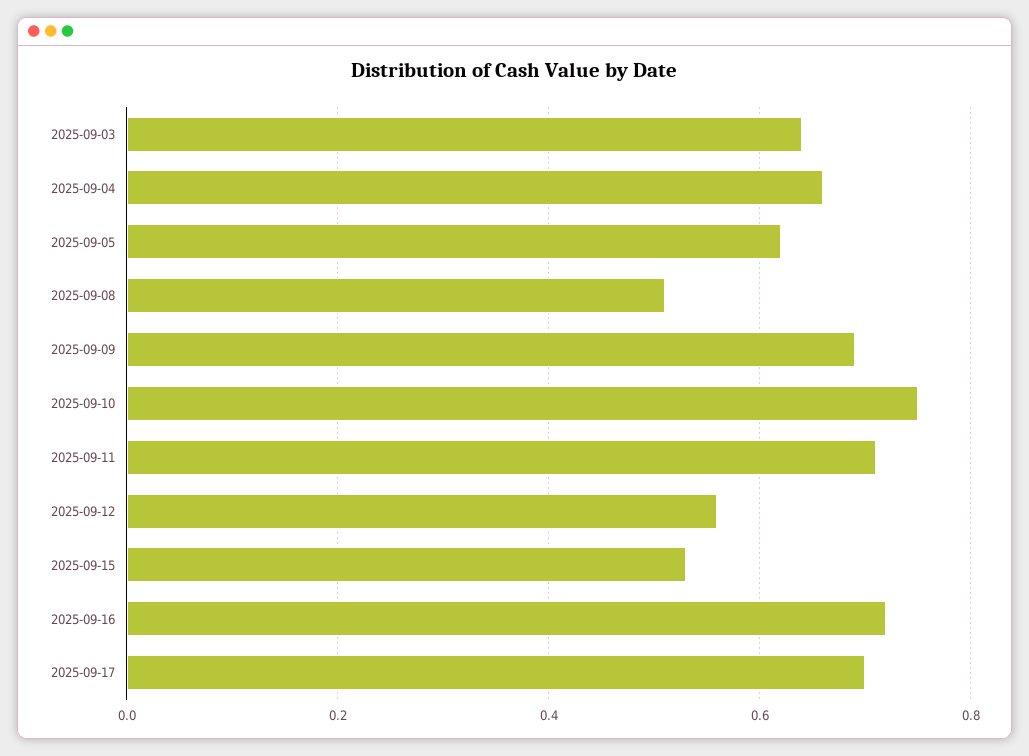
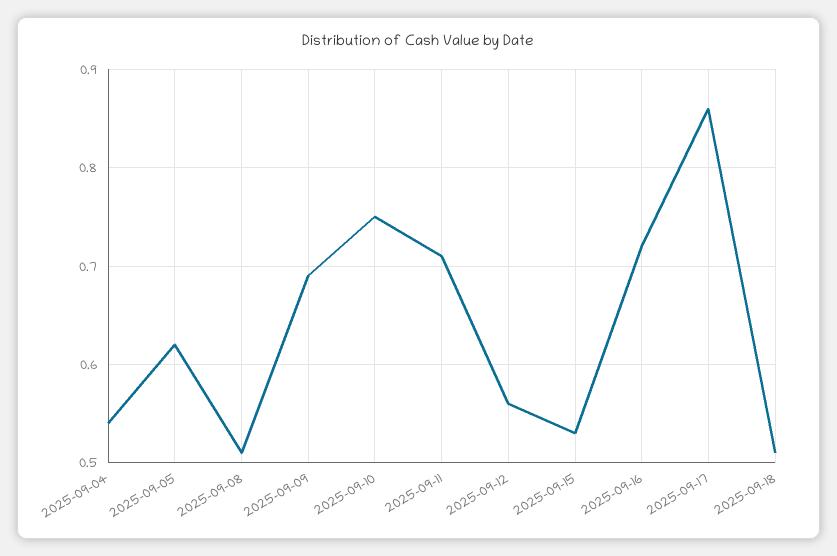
2025-09-03: 0.65 -> none
2025-09-04: 0.65 -> 0.54
2025-09-17: 0.7 -> 0.86
2025-09-18: none -> 0.51

